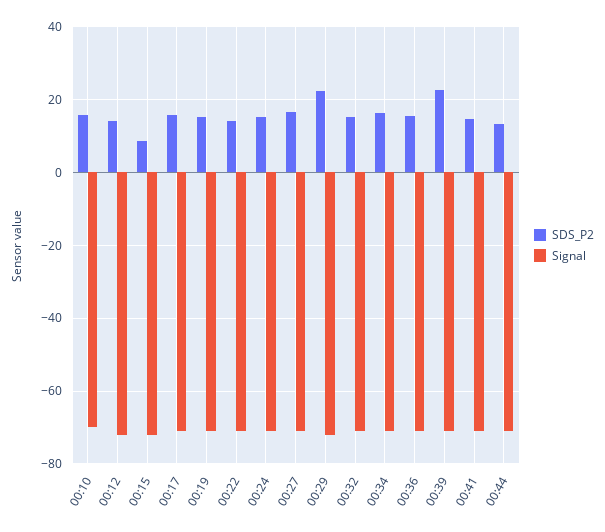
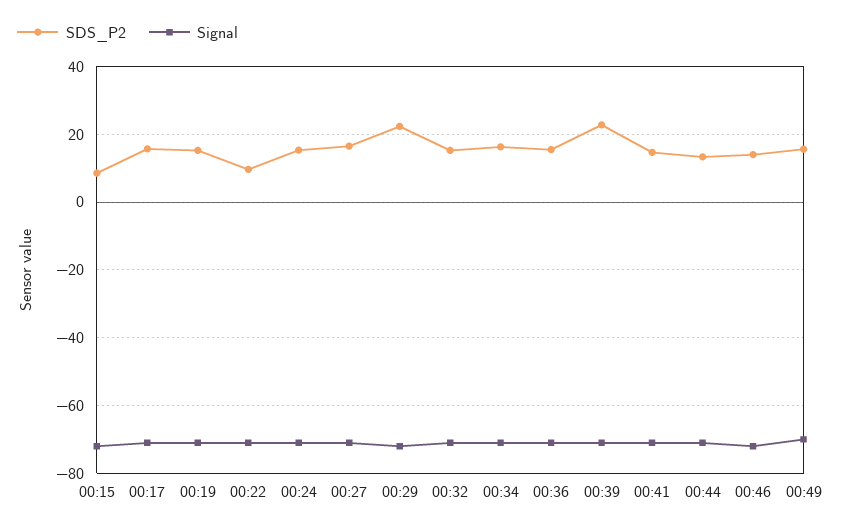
SDS_P2, 00:10: 16 -> none
Signal, 00:10: -70 -> none
SDS_P2, 00:12: 14 -> none
Signal, 00:12: -72 -> none
SDS_P2, 00:22: 14 -> 10
SDS_P2, 00:46: none -> 14
Signal, 00:46: none -> -72
SDS_P2, 00:49: none -> 16
Signal, 00:49: none -> -70

